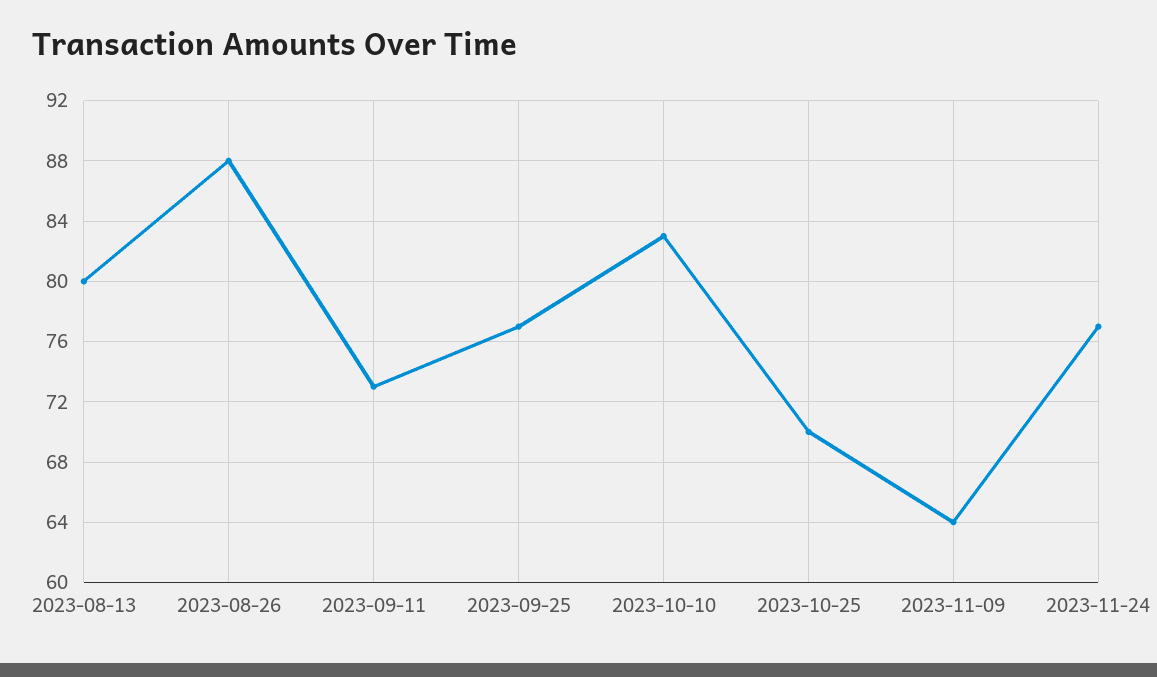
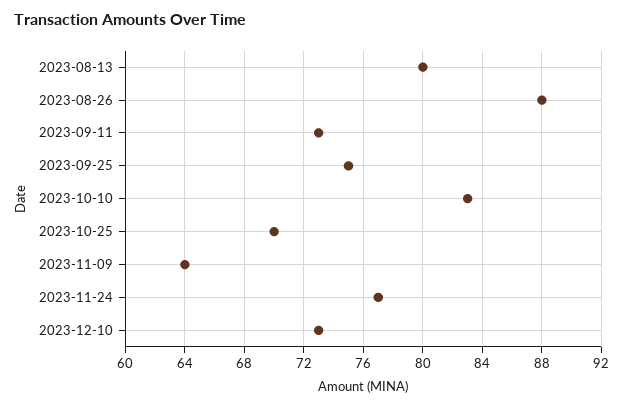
2023-09-25: 77 -> 75
2023-12-10: none -> 73

